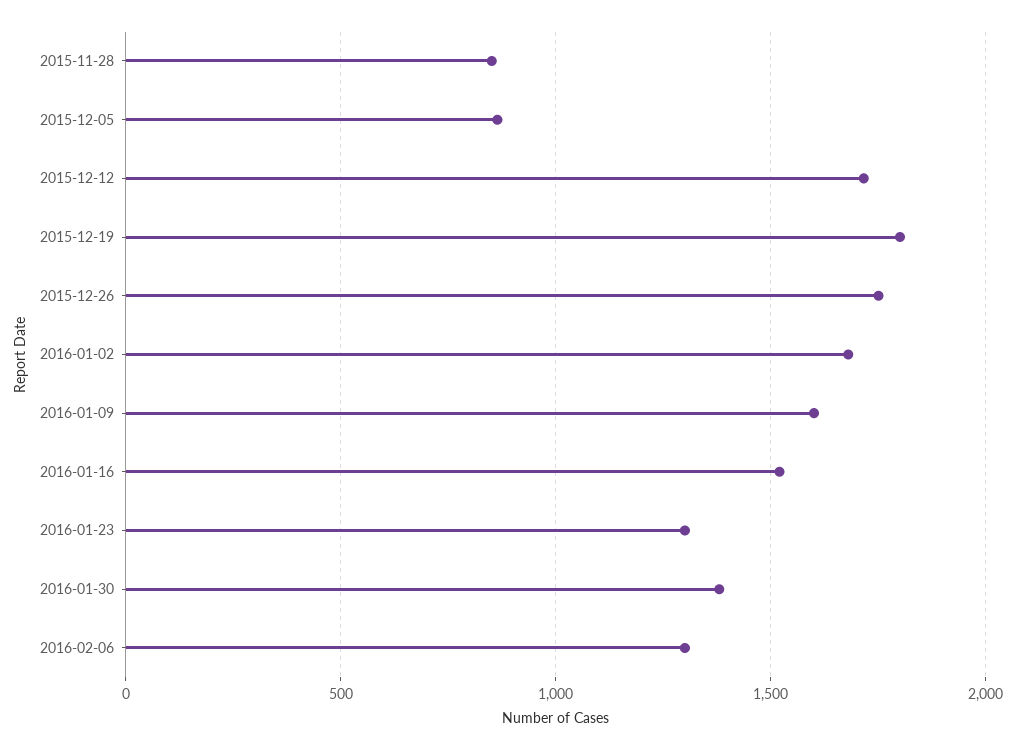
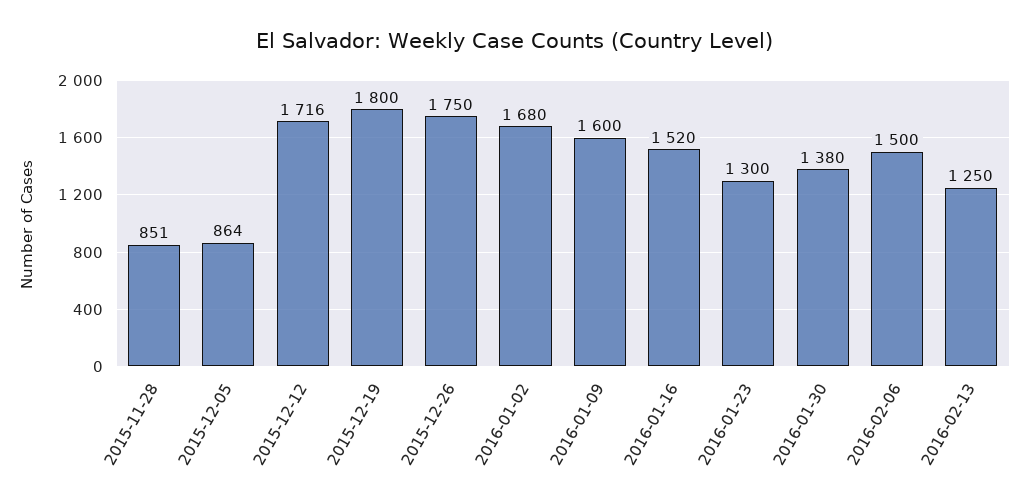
2016-02-06: 1300 -> 1500
2016-02-13: none -> 1250

